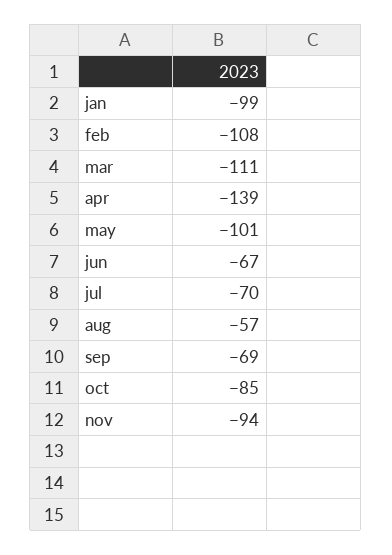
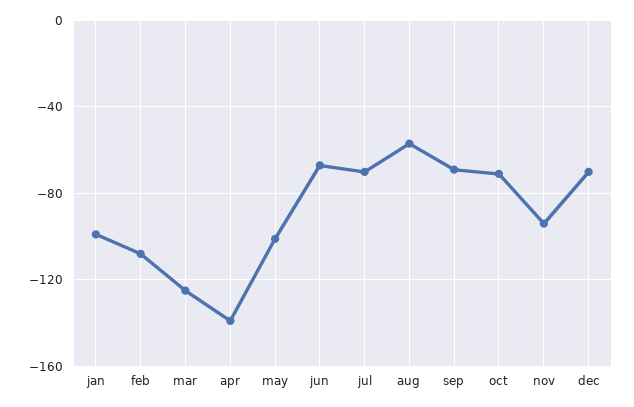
mar: -111 -> -125
oct: -85 -> -70
dec: none -> -70

